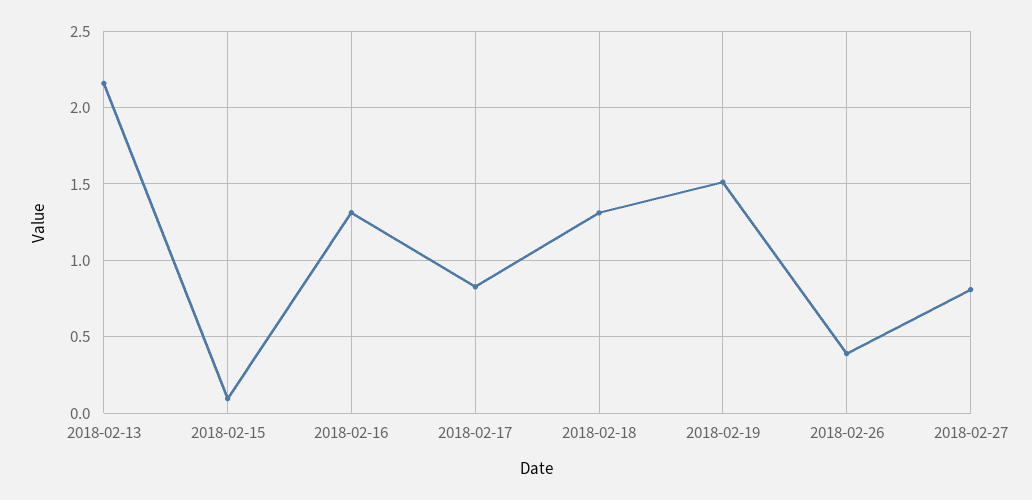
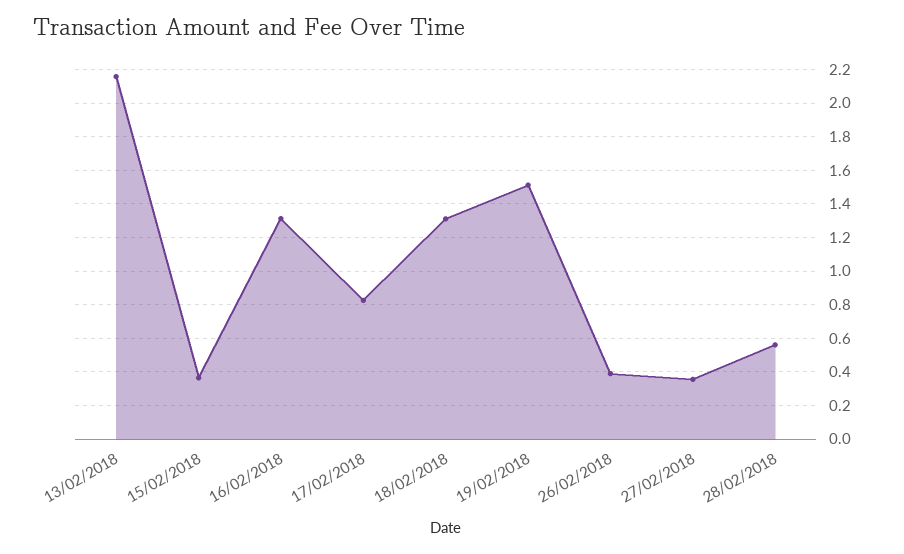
2018-02-15: 0.1 -> 0.35
2018-02-27: 0.8 -> 0.35
28/02/2018: none -> 0.55

